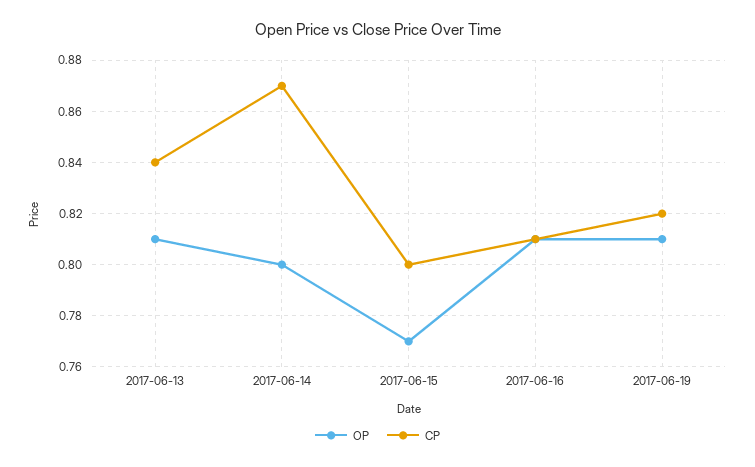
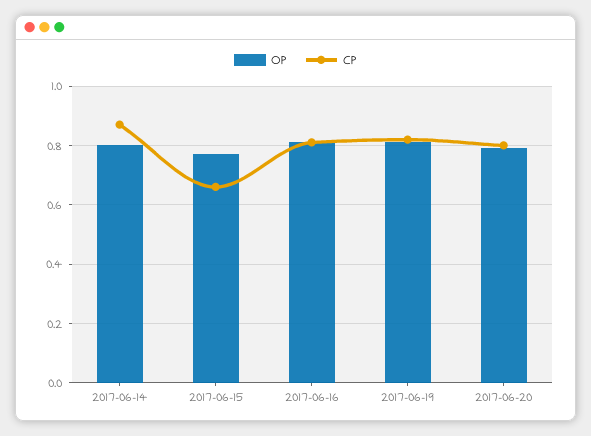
OP, 2017-06-13: 0.81 -> none
CP, 2017-06-13: 0.84 -> none
CP, 2017-06-15: 0.8 -> 0.65
OP, 2017-06-20: none -> 0.8
CP, 2017-06-20: none -> 0.8

